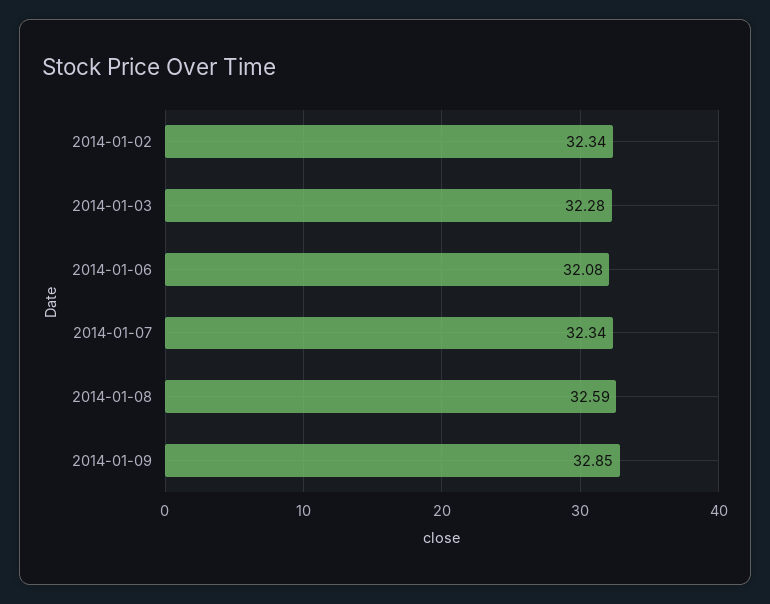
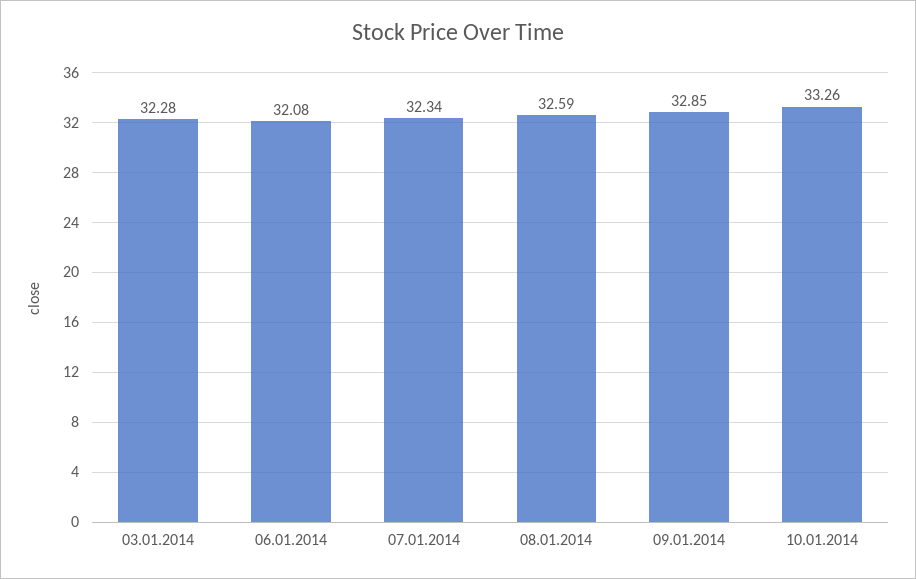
2014-01-02: 32.34 -> none
10.01.2014: none -> 33.26

